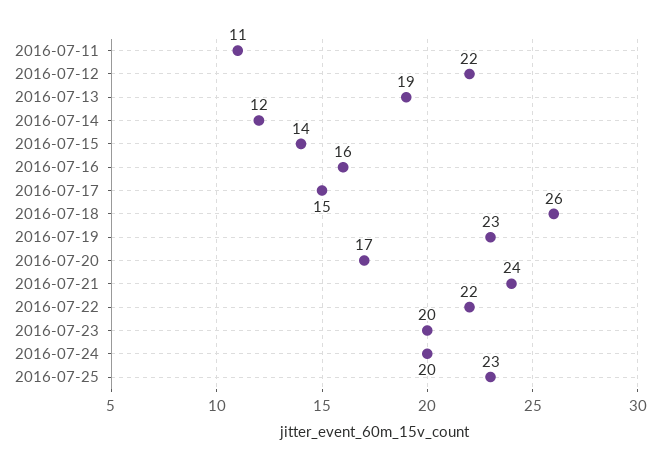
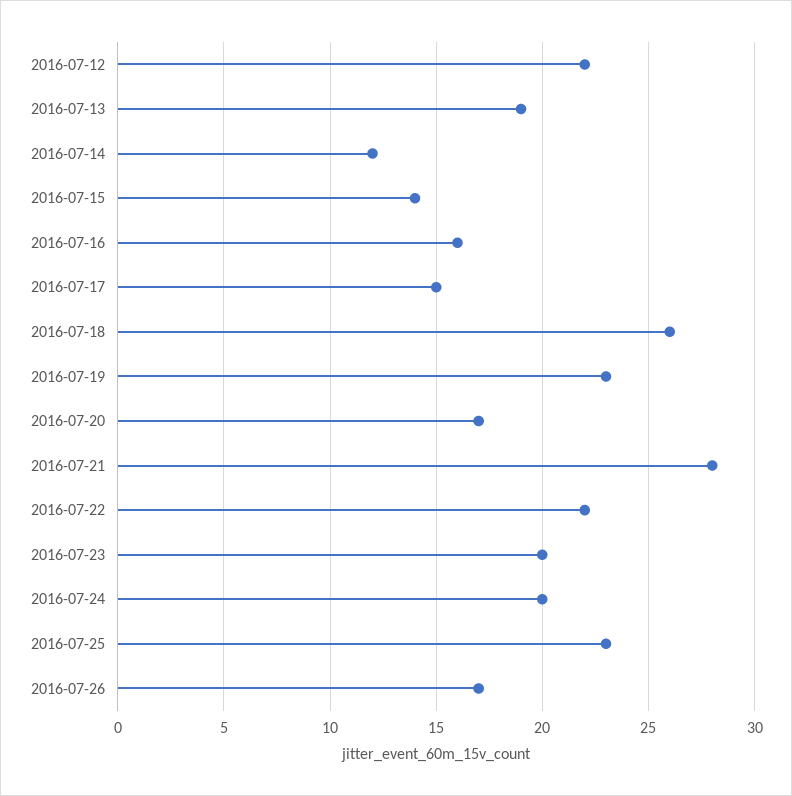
2016-07-11: 11 -> none
2016-07-21: 24 -> 28
2016-07-26: none -> 17

